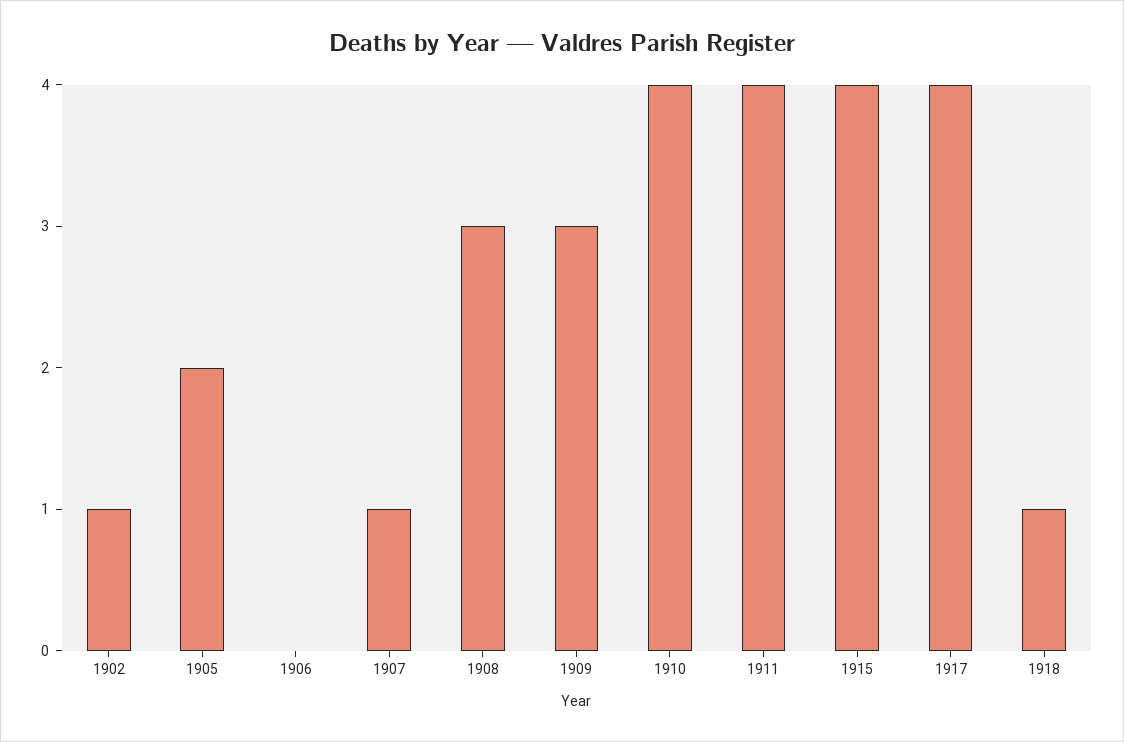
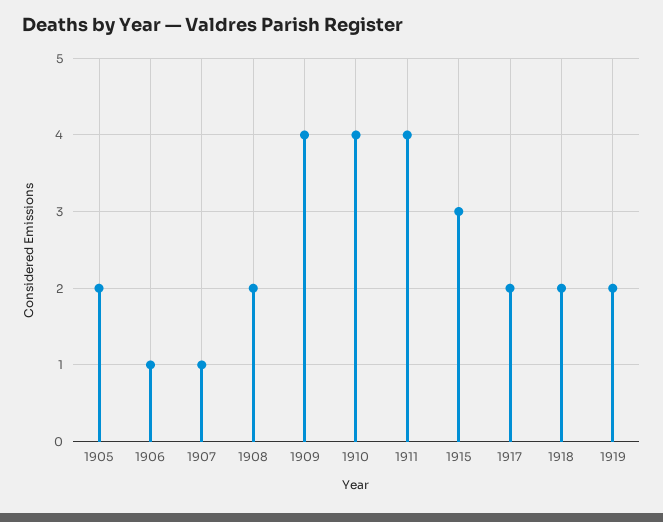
1902: 1 -> none
1906: 0 -> 1
1908: 3 -> 2
1909: 3 -> 4
1915: 4 -> 3
1917: 4 -> 2
1918: 1 -> 2
1919: none -> 2

